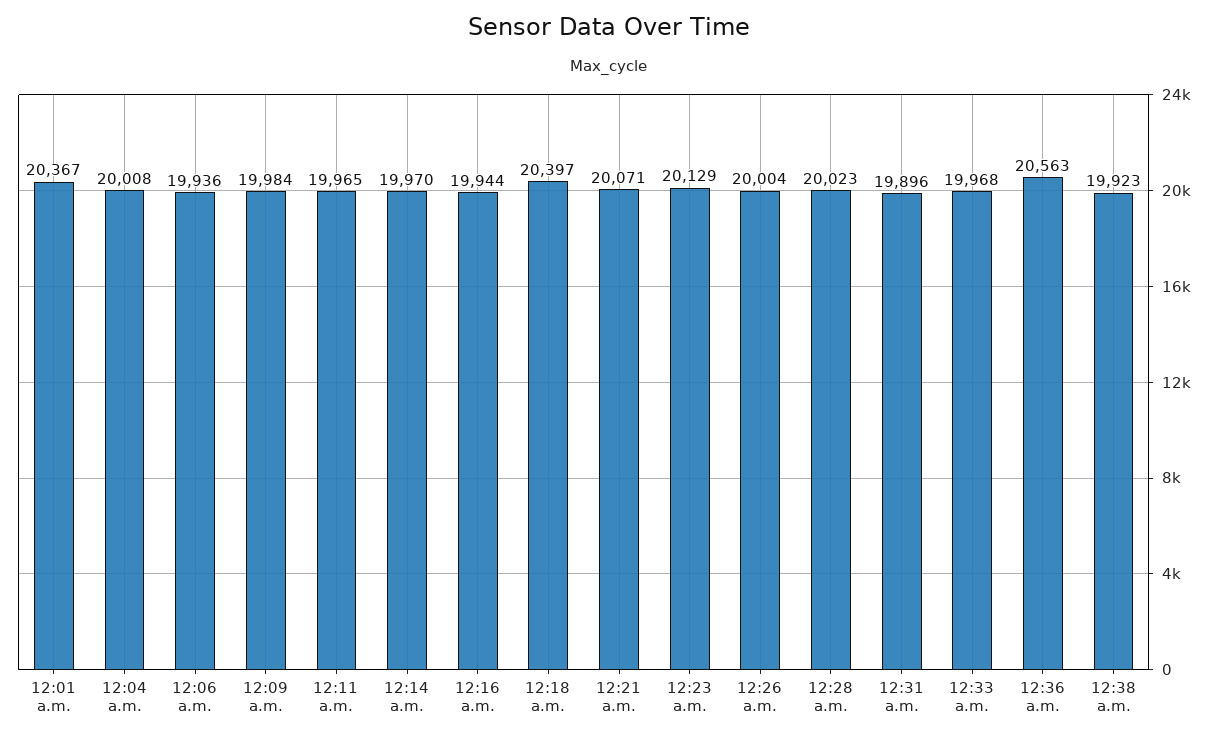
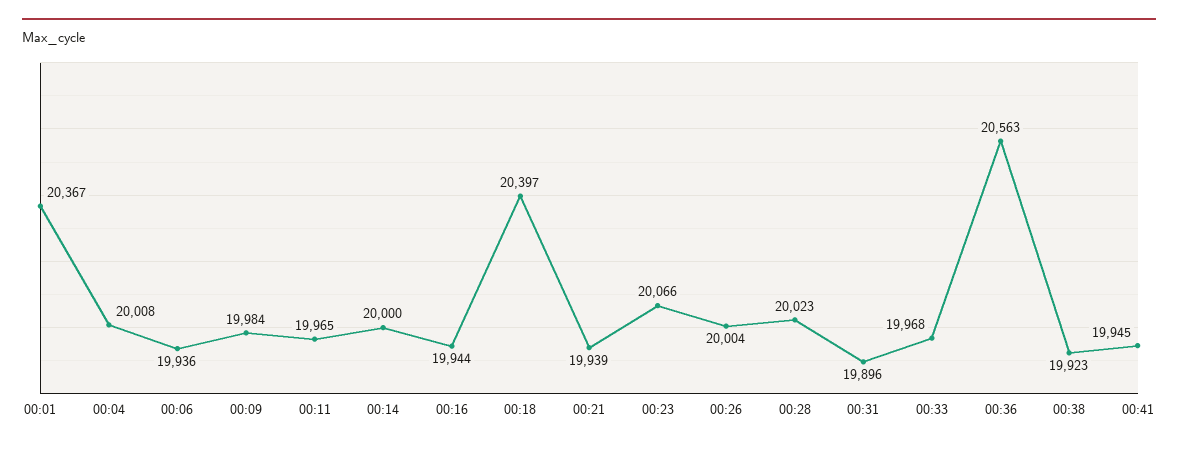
12:14 a.m.: 19970 -> 20000
12:21 a.m.: 20071 -> 19939
12:23 a.m.: 20129 -> 20066
00:41: none -> 19945

